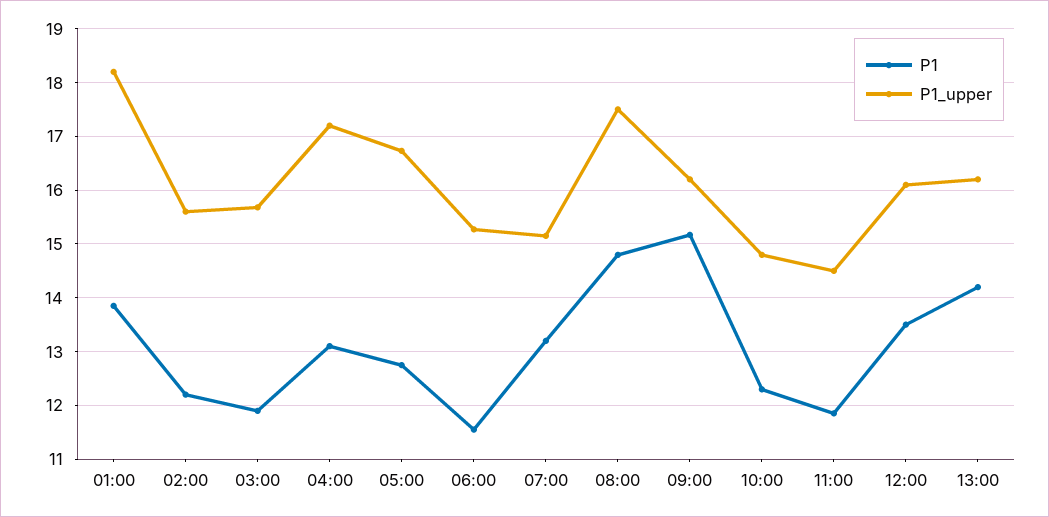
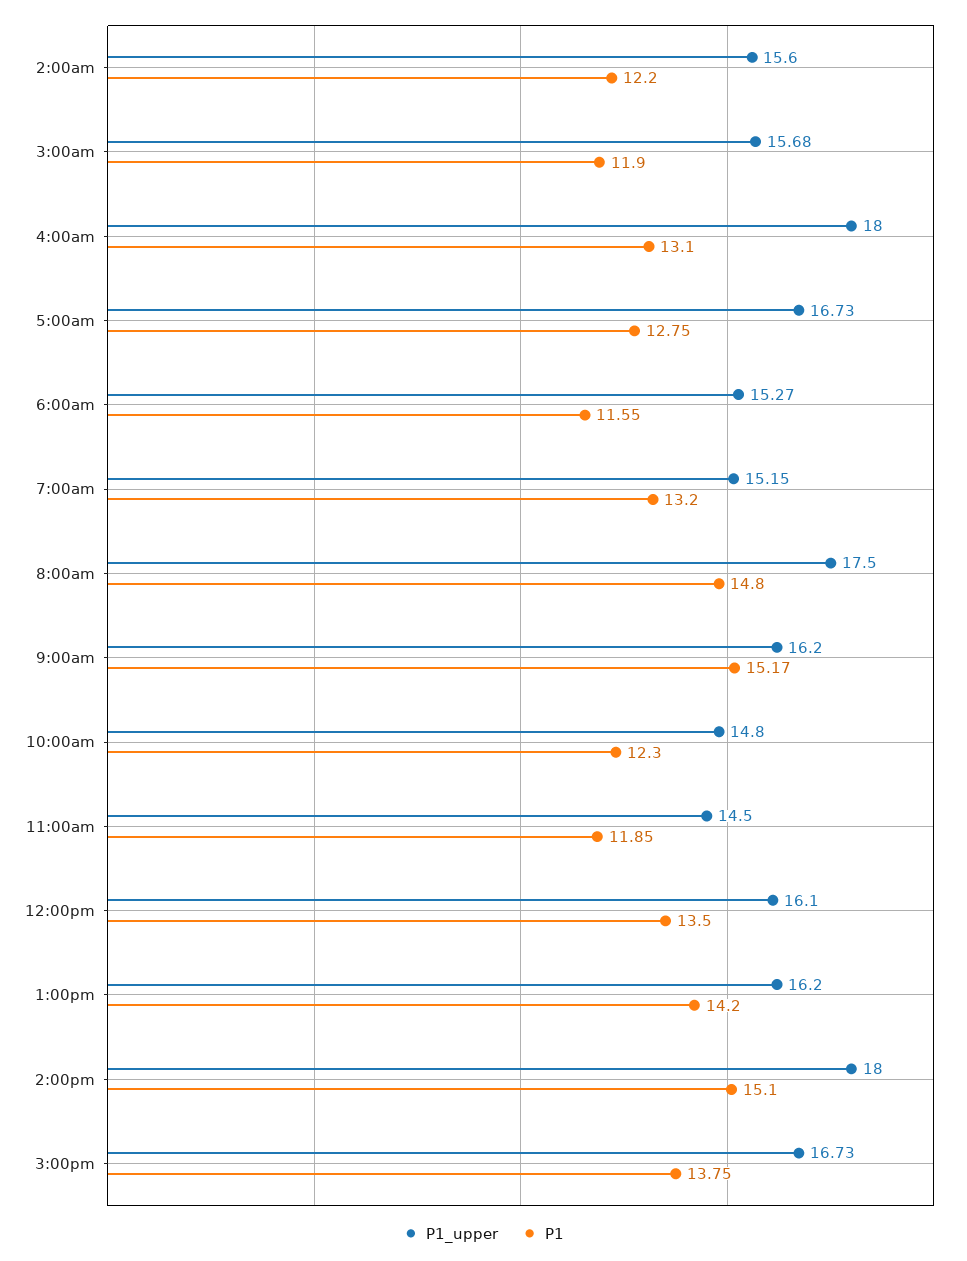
P1, 01:00: 13.8 -> none
P1_upper, 01:00: 18.2 -> none
P1_upper, 04:00: 17.2 -> 18
P1_upper, 2:00pm: none -> 18
P1, 2:00pm: none -> 15.1
P1_upper, 3:00pm: none -> 16.73
P1, 3:00pm: none -> 13.75

